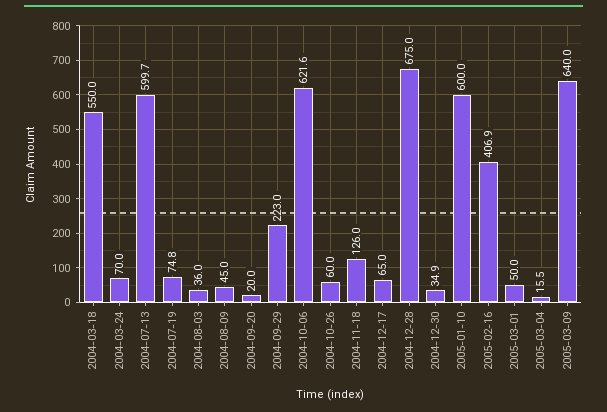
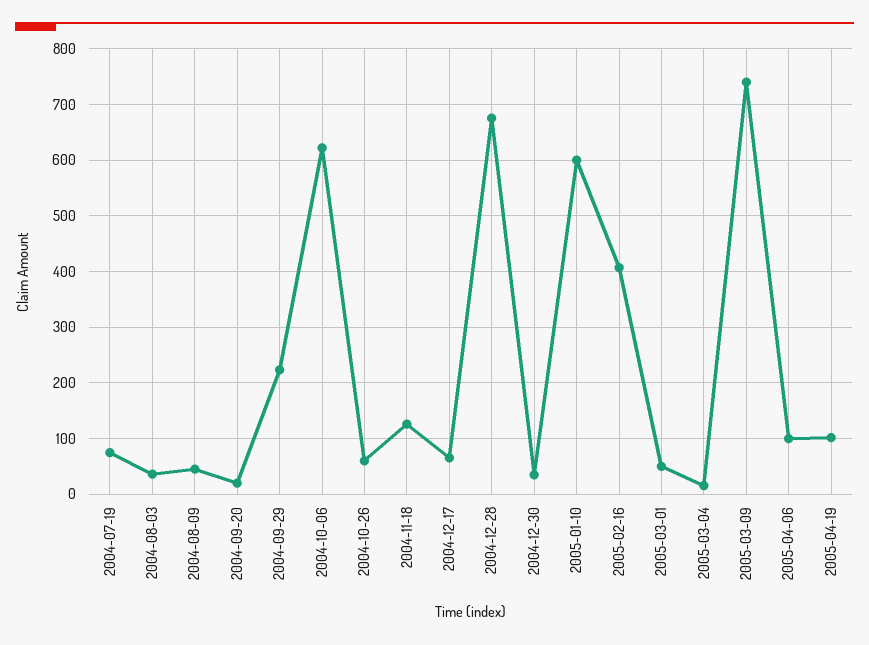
2004-03-18: 550 -> none
2004-03-24: 70 -> none
2004-07-13: 599.7 -> none
2005-03-09: 640 -> 740
2005-04-06: none -> 100
2005-04-19: none -> 100

